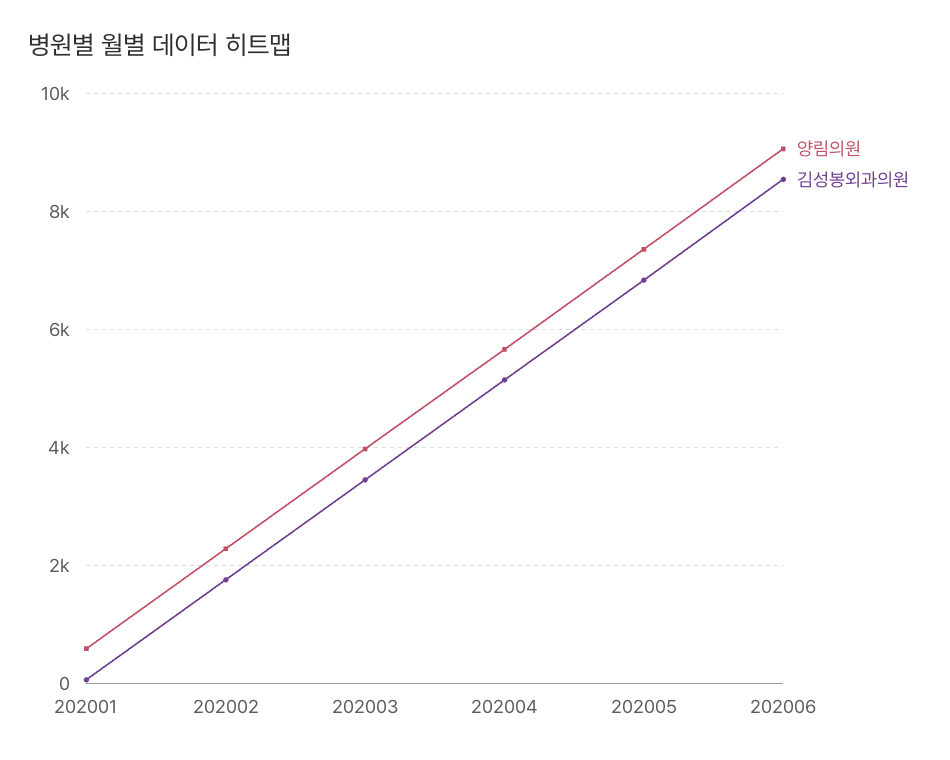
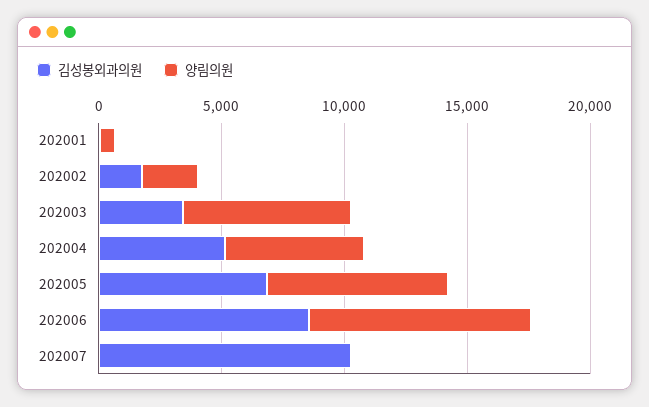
양림의원, 202003: 4000 -> 7000
김성봉외과의원, 202007: none -> 10000
양림의원, 202007: none -> 0

